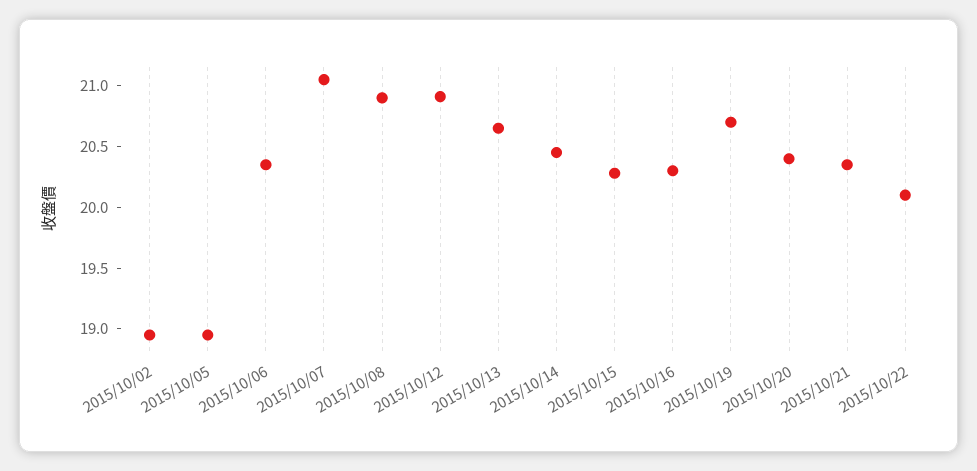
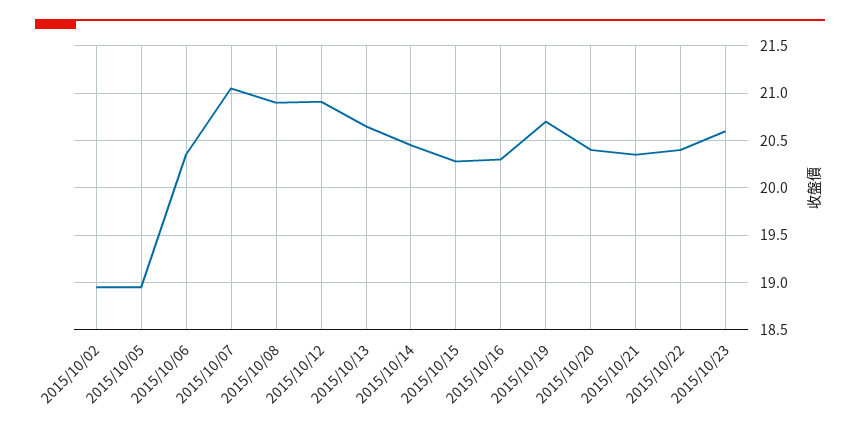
2015/10/22: 20.1 -> 20.4
2015/10/23: none -> 20.6

